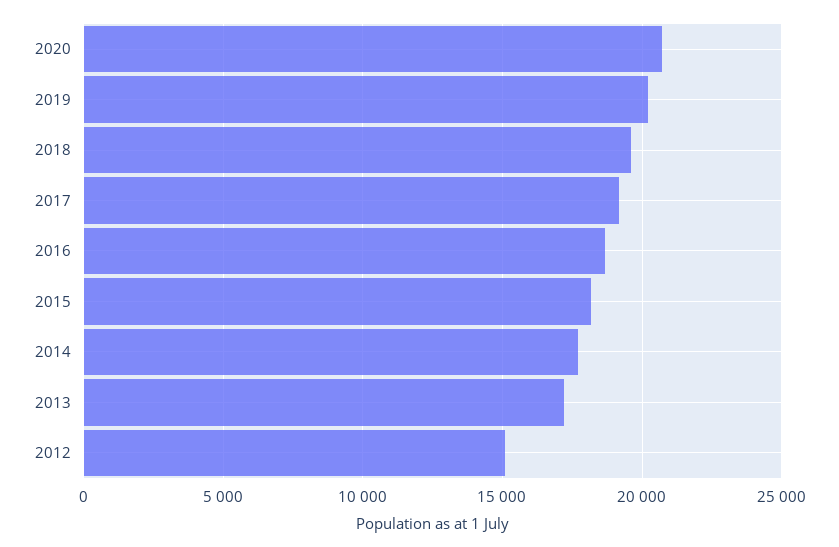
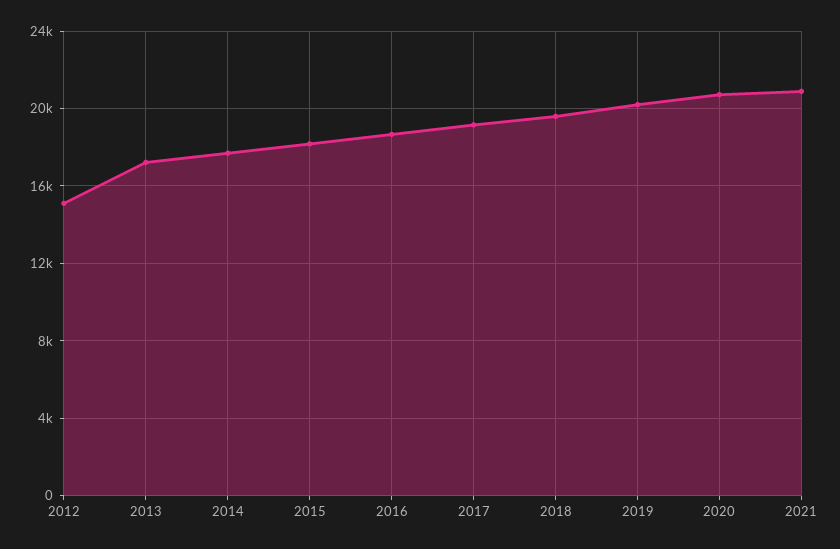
2021: none -> 21000

